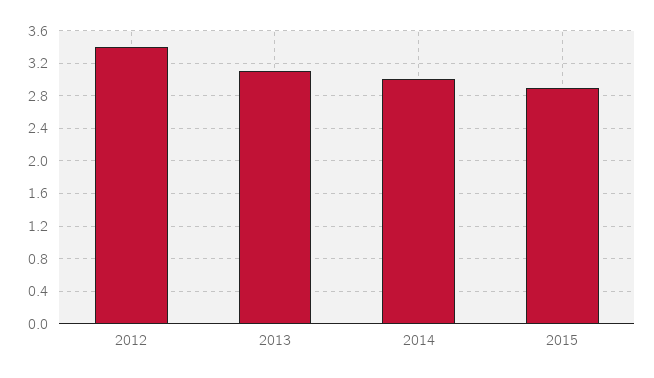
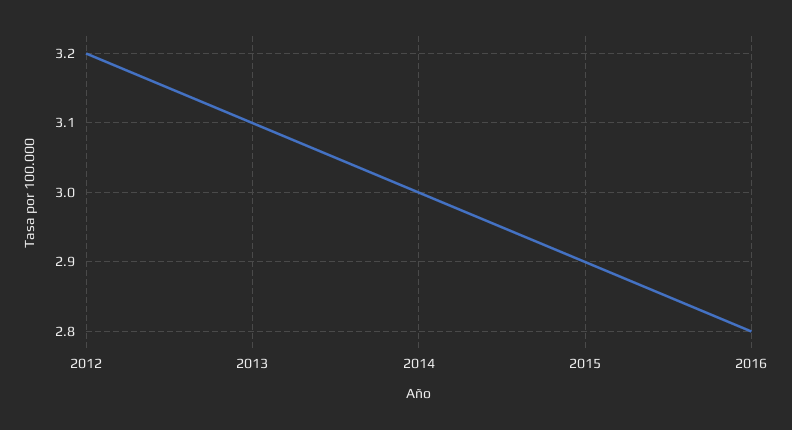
2012: 3.4 -> 3.2
2016: none -> 2.8

